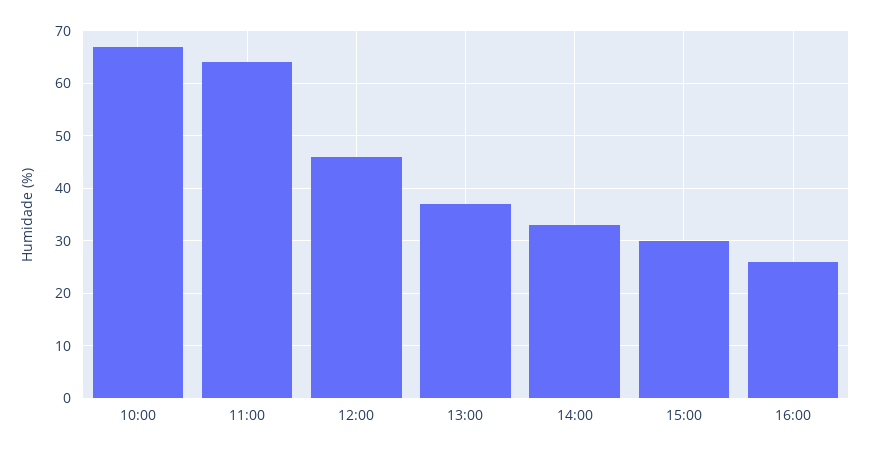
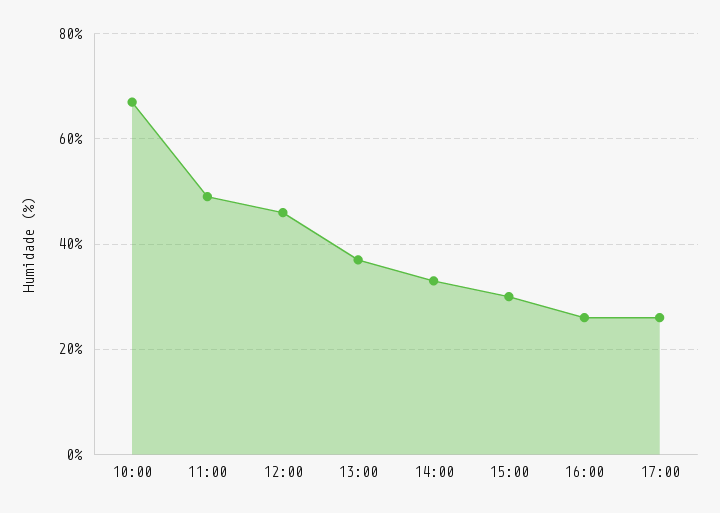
11:00: 65 -> 50
17:00: none -> 25

